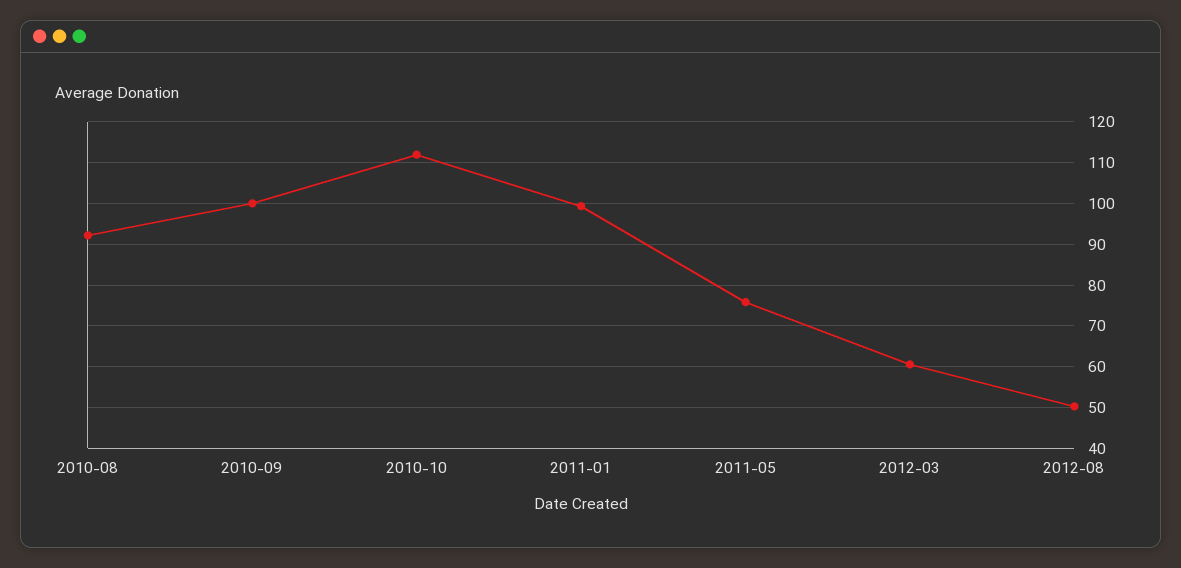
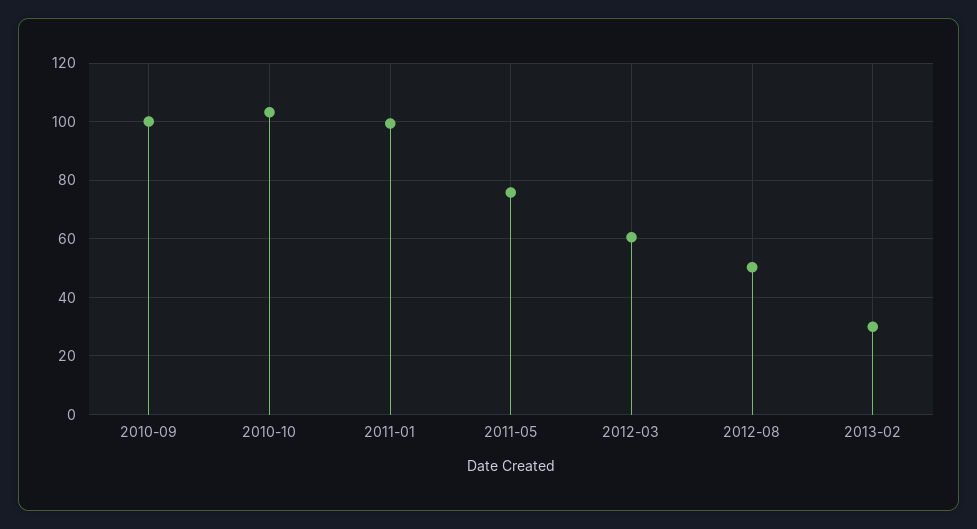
2010-08: 92 -> none
2010-10: 112 -> 102.5
2013-02: none -> 30

